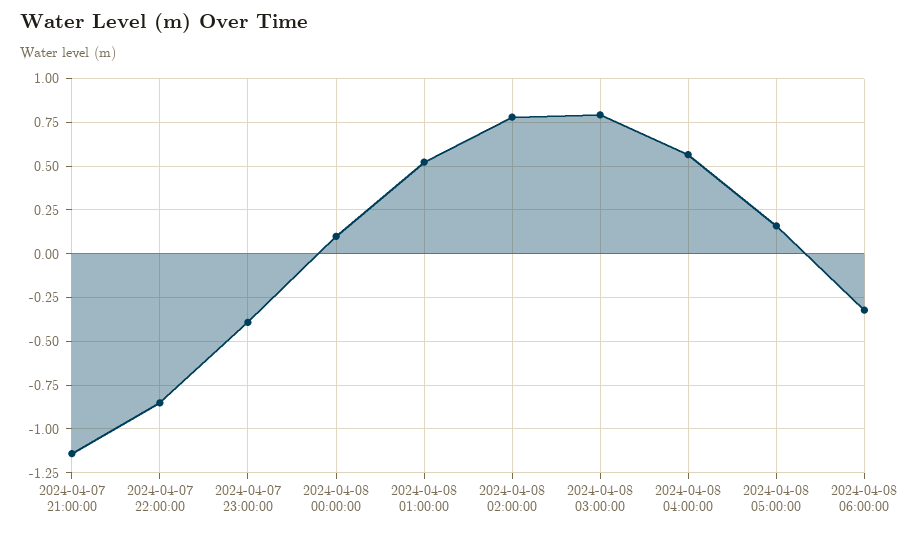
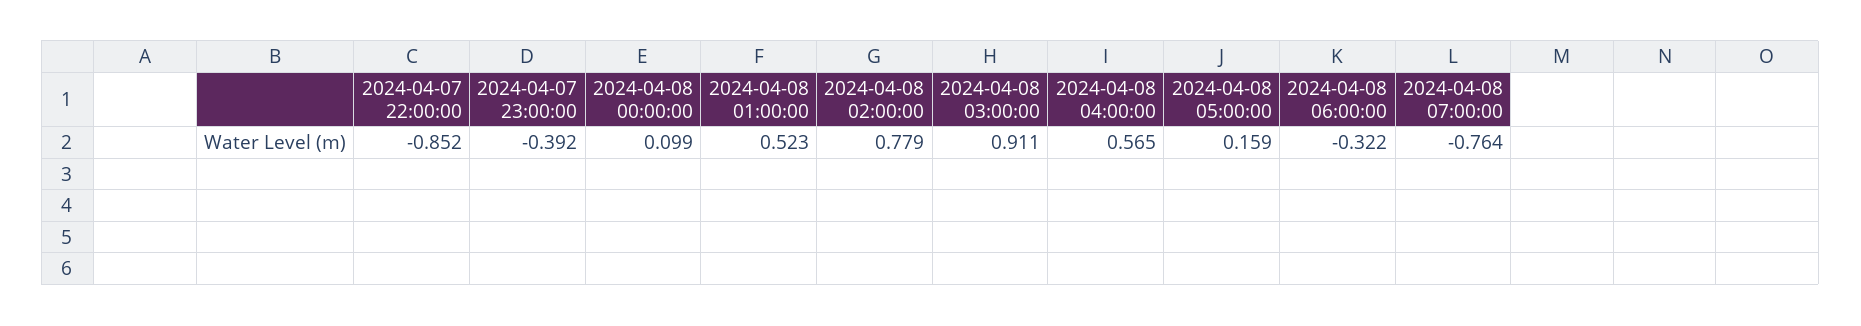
2024-04-07 21:00:00: -1.15 -> none
2024-04-08 03:00:00: 0.8 -> 0.911
2024-04-08 07:00:00: none -> -0.764

